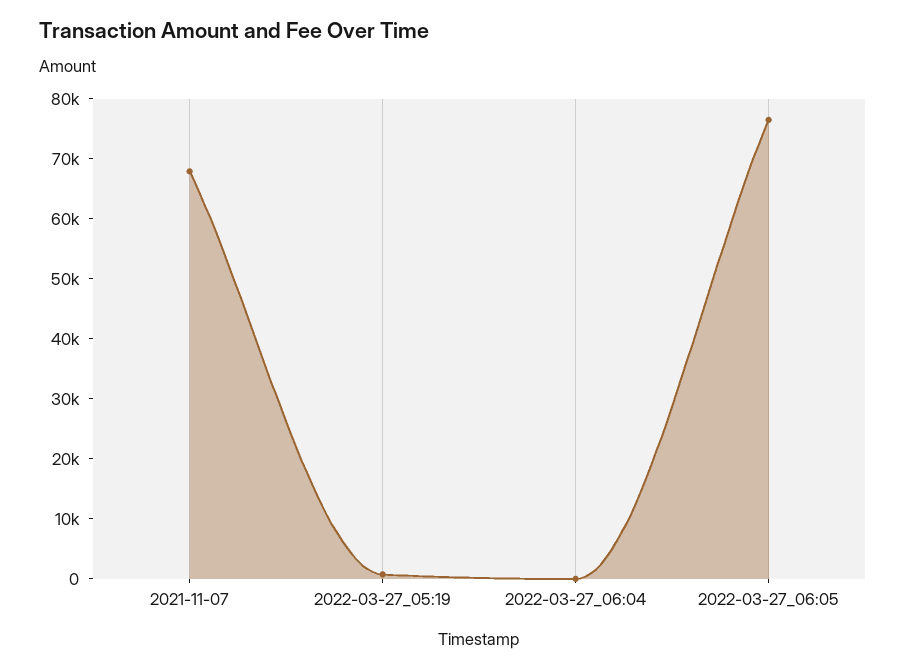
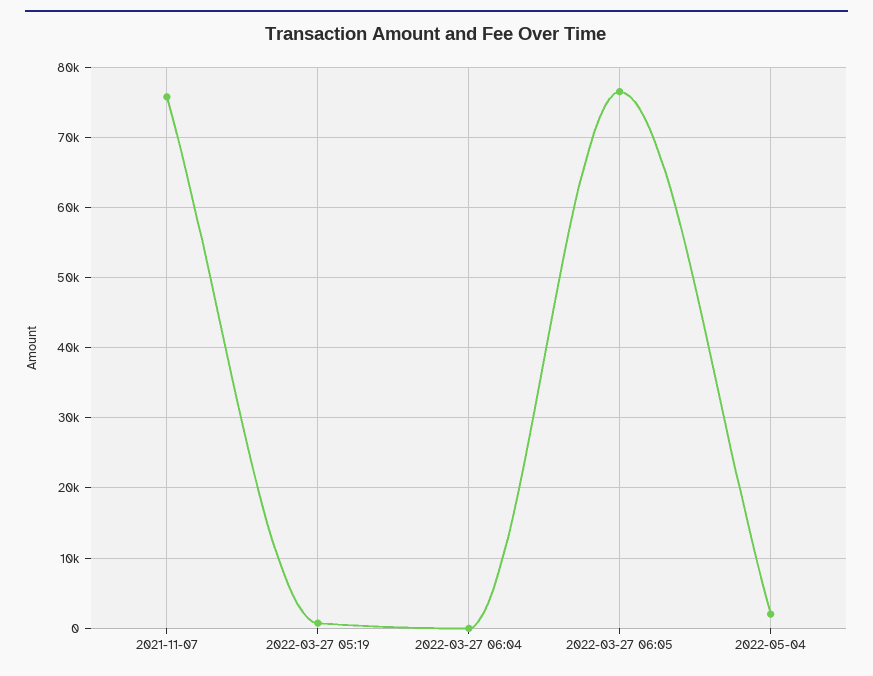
2021-11-07: 68000 -> 76000
2022-05-04: none -> 2000

